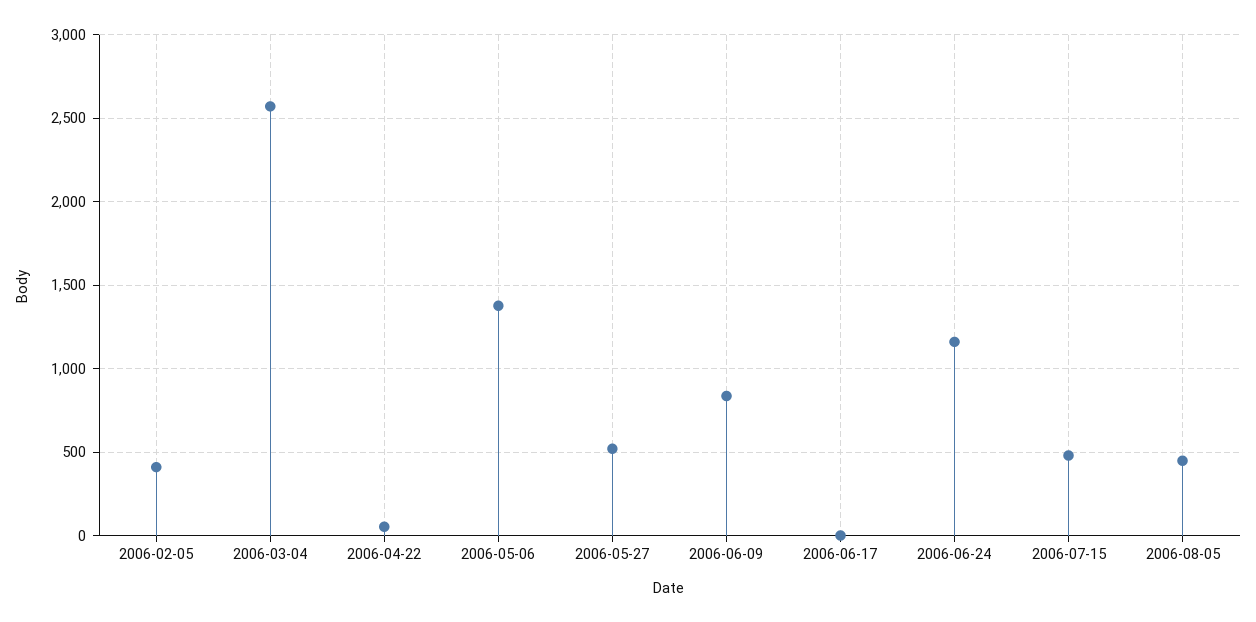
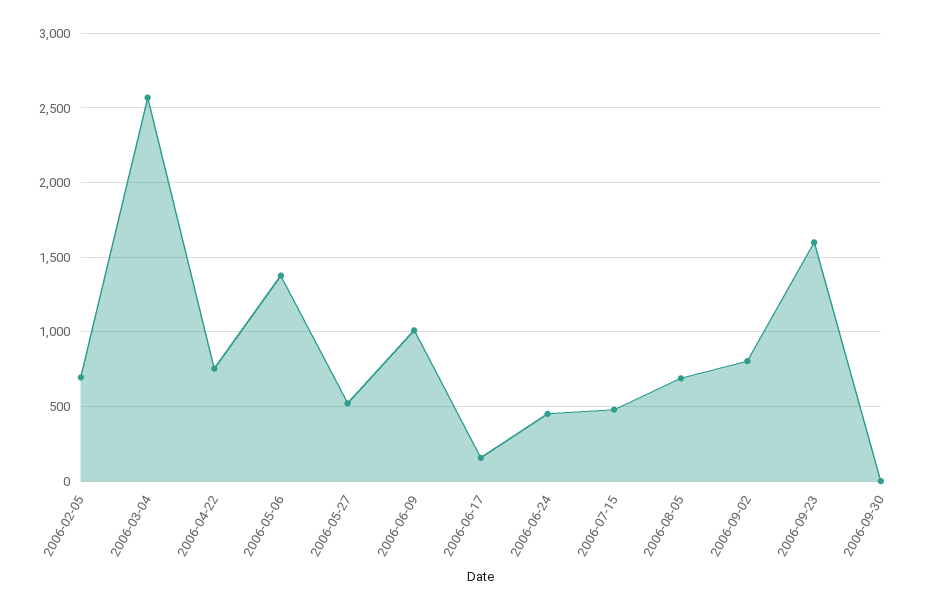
2006-02-05: 400 -> 700
2006-04-22: 50 -> 750
2006-06-09: 850 -> 1000
2006-06-17: 0 -> 150
2006-06-24: 1150 -> 450
2006-08-05: 450 -> 700
2006-09-02: none -> 800
2006-09-23: none -> 1600
2006-09-30: none -> 0

